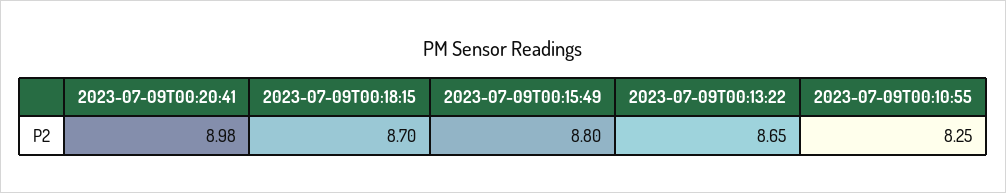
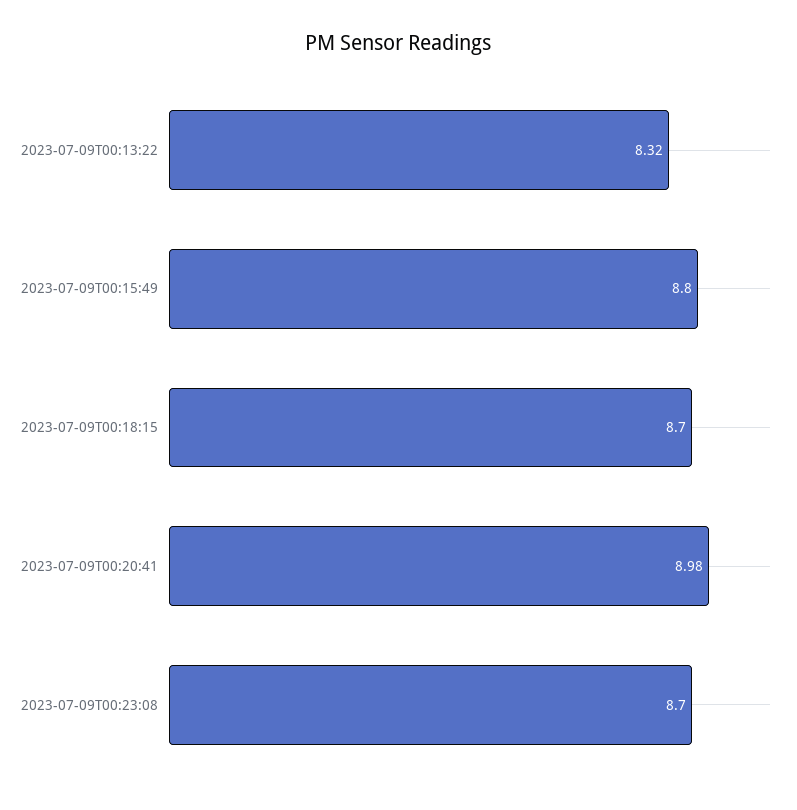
2023-07-09T00:13:22: 8.65 -> 8.32
2023-07-09T00:10:55: 8.25 -> none
2023-07-09T00:23:08: none -> 8.7

